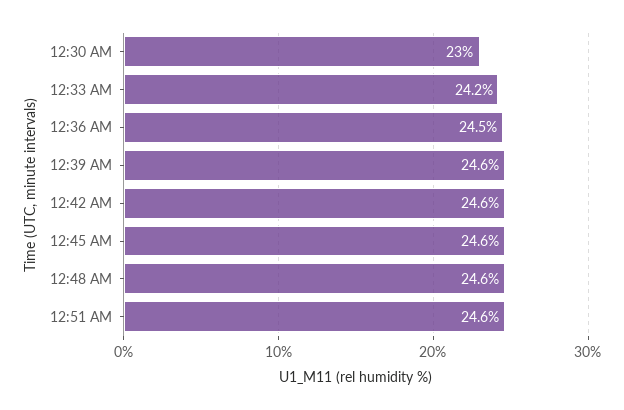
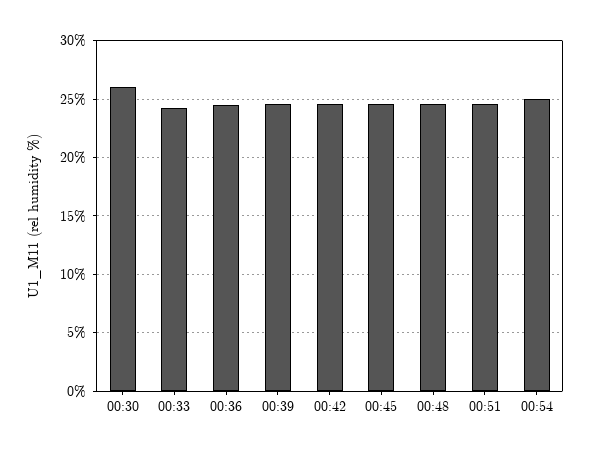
12:30 AM: 23 -> 26
00:54: none -> 25

